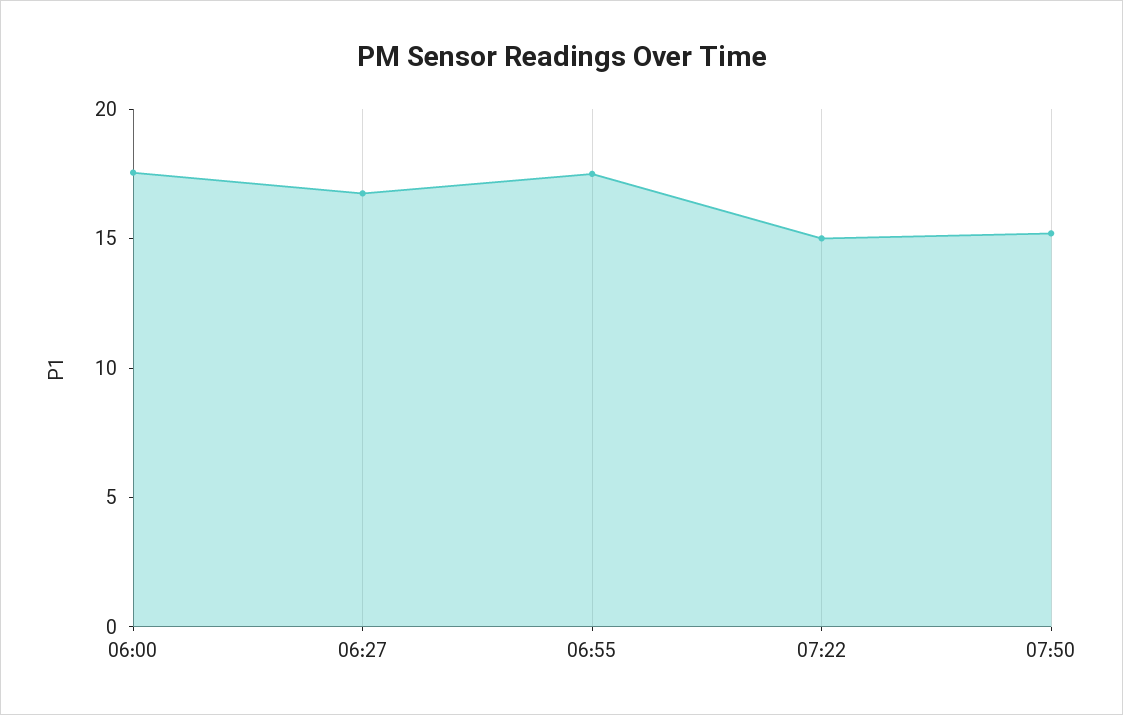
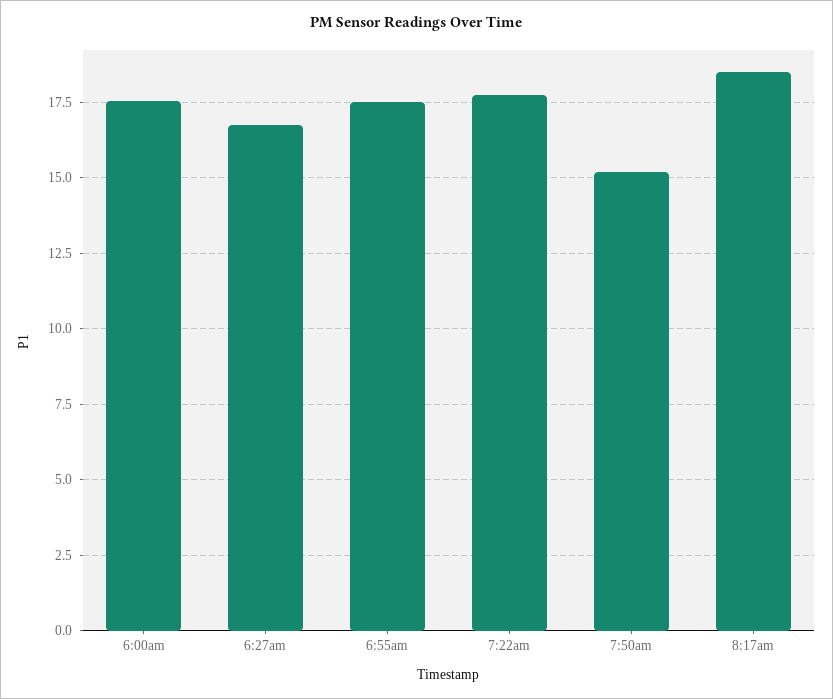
07:22: 15 -> 17.75
8:17am: none -> 18.5

